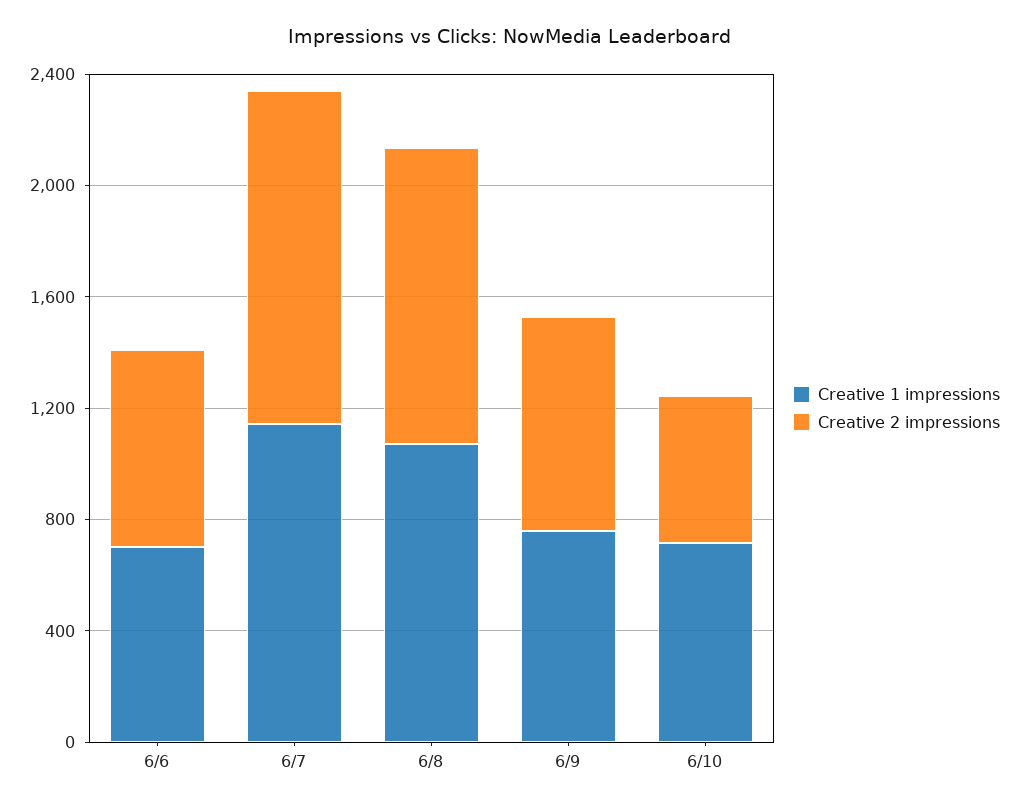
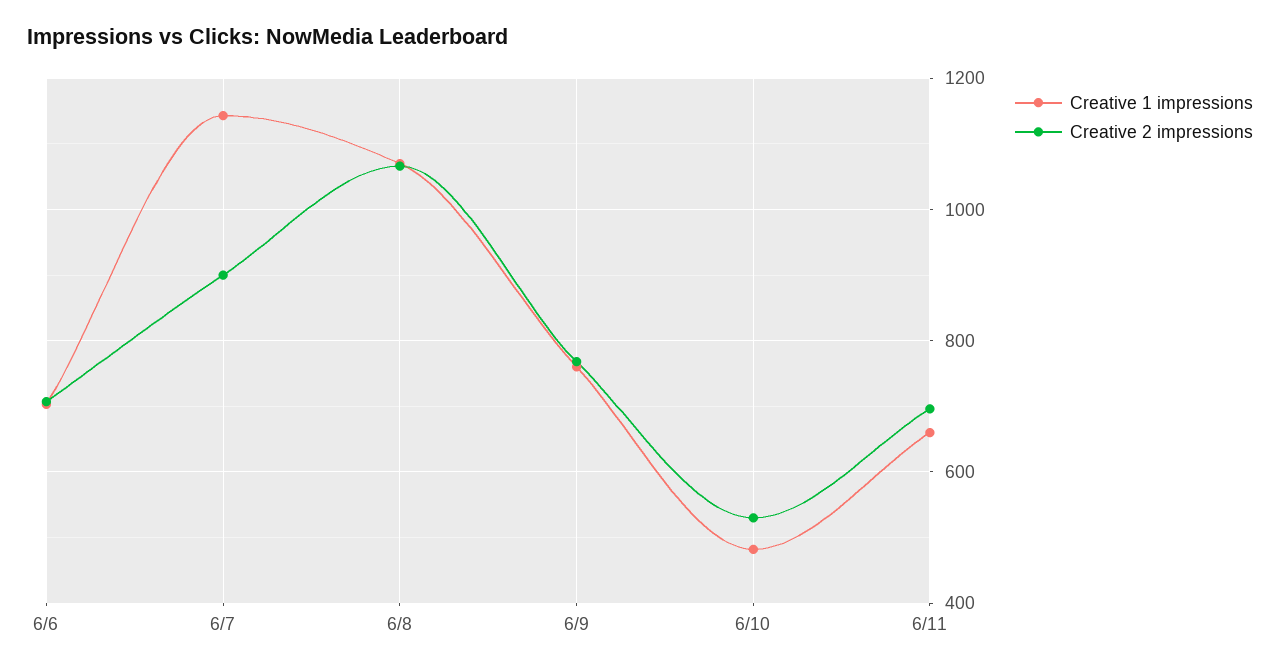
Creative 2 impressions, 6/7: 1200 -> 900
Creative 1 impressions, 6/10: 700 -> 480
Creative 1 impressions, 6/11: none -> 660
Creative 2 impressions, 6/11: none -> 700

